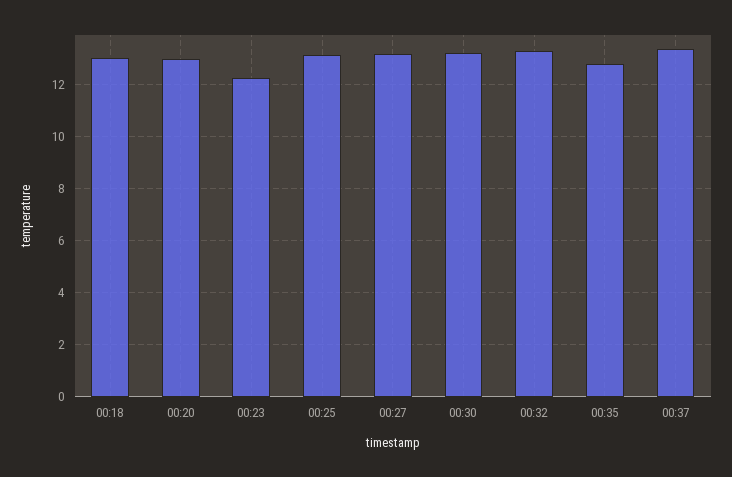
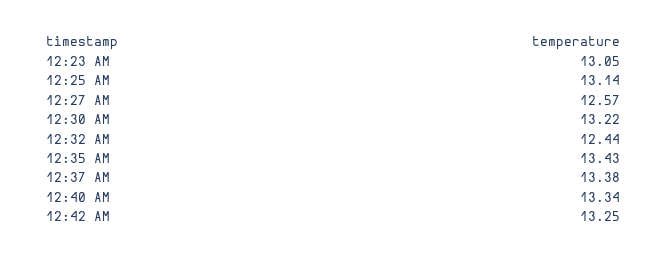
00:18: 13 -> none
00:20: 13 -> none
00:23: 12.25 -> 13.05
00:27: 13.25 -> 12.57
00:32: 13.25 -> 12.44
00:35: 12.75 -> 13.43
12:40 AM: none -> 13.34
12:42 AM: none -> 13.25

